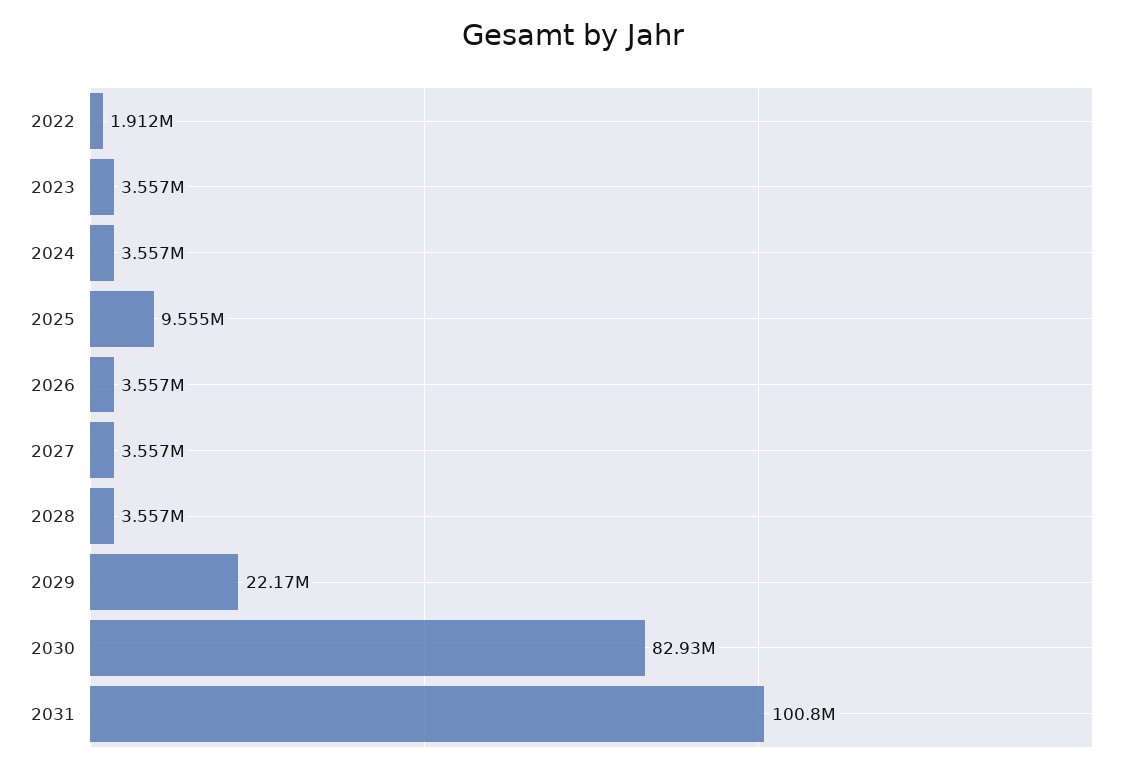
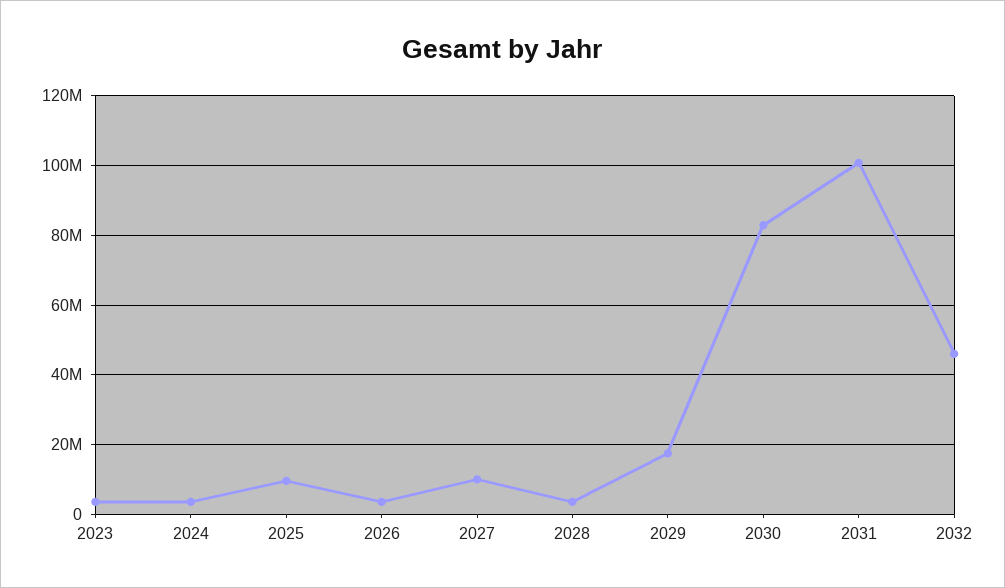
2022: 1912000 -> none
2027: 3557000 -> 10000000
2029: 22170000 -> 18000000
2032: none -> 46000000

